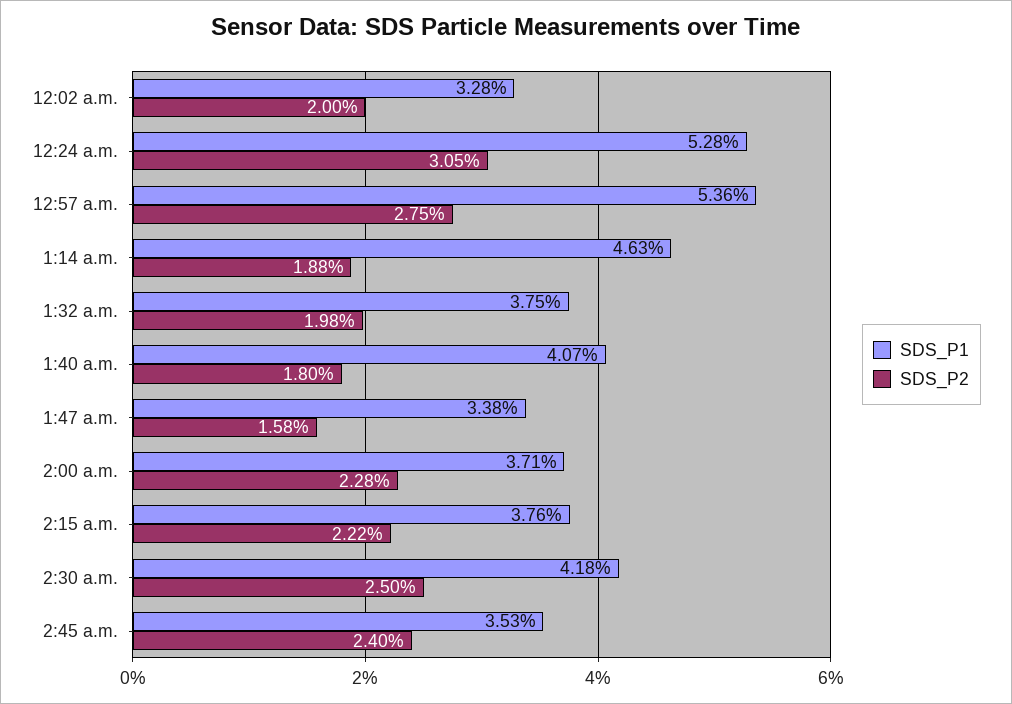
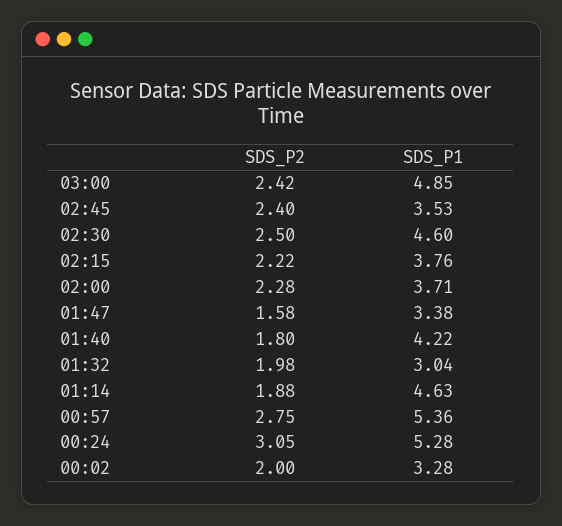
SDS_P1, 1:32 a.m.: 3.75 -> 3.04
SDS_P1, 1:40 a.m.: 4.07 -> 4.22
SDS_P1, 2:30 a.m.: 4.18 -> 4.6
SDS_P2, 03:00: none -> 2.42
SDS_P1, 03:00: none -> 4.85

